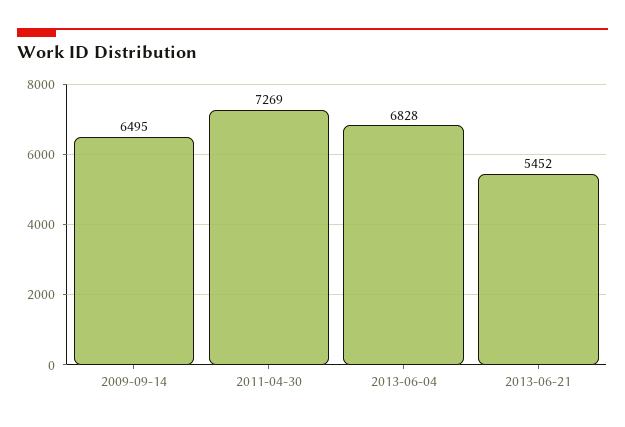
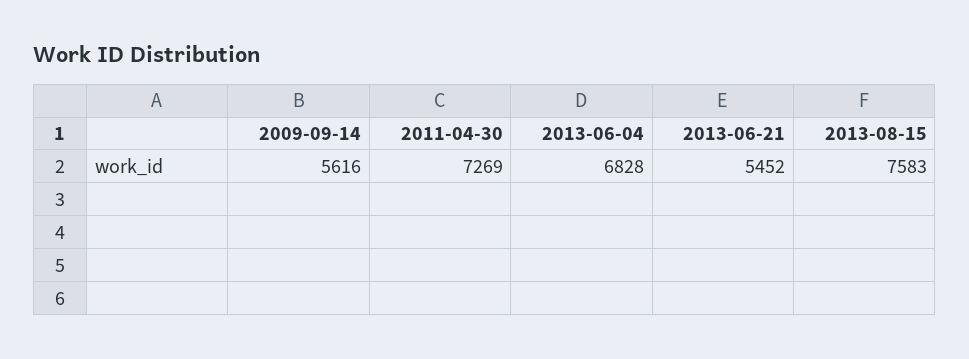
2009-09-14: 6495 -> 5616
2013-08-15: none -> 7583

